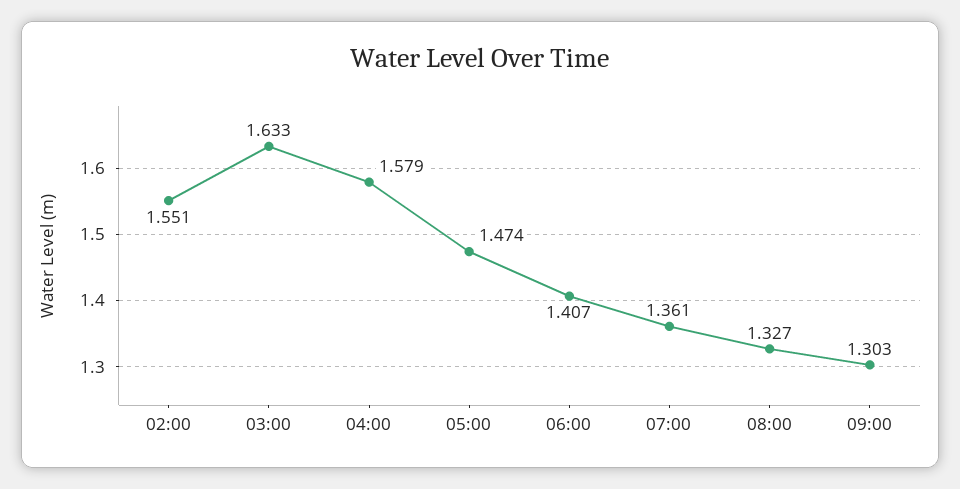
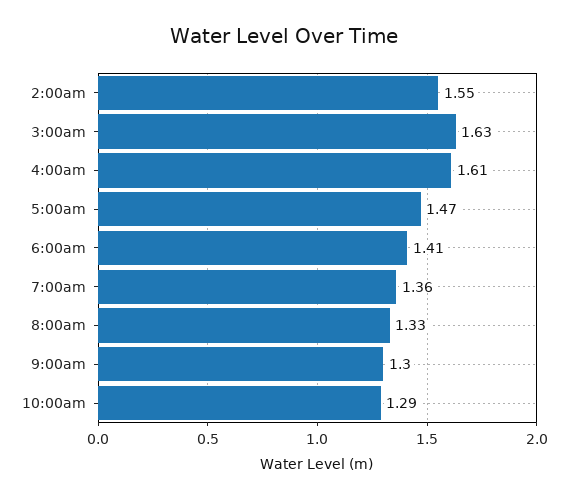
04:00: 1.579 -> 1.61
10:00am: none -> 1.29

